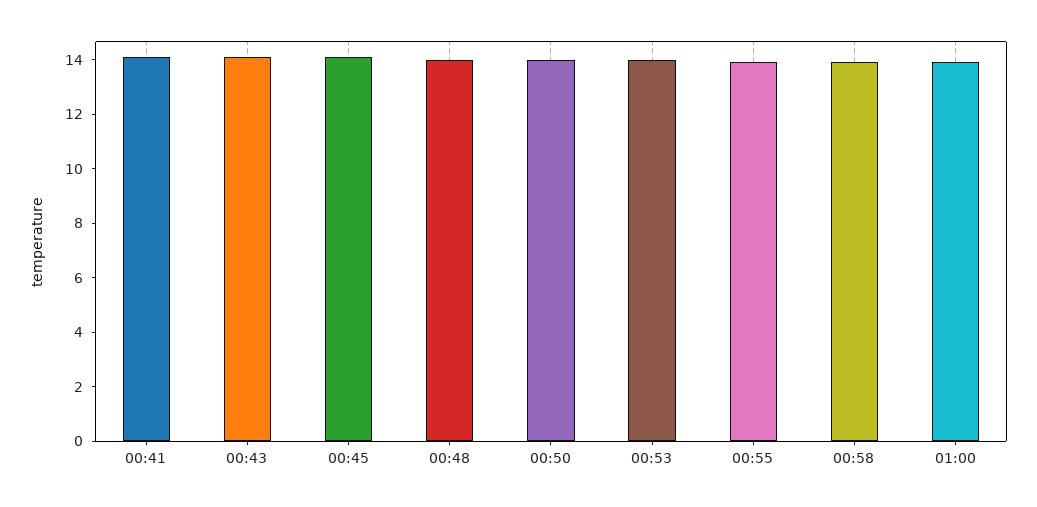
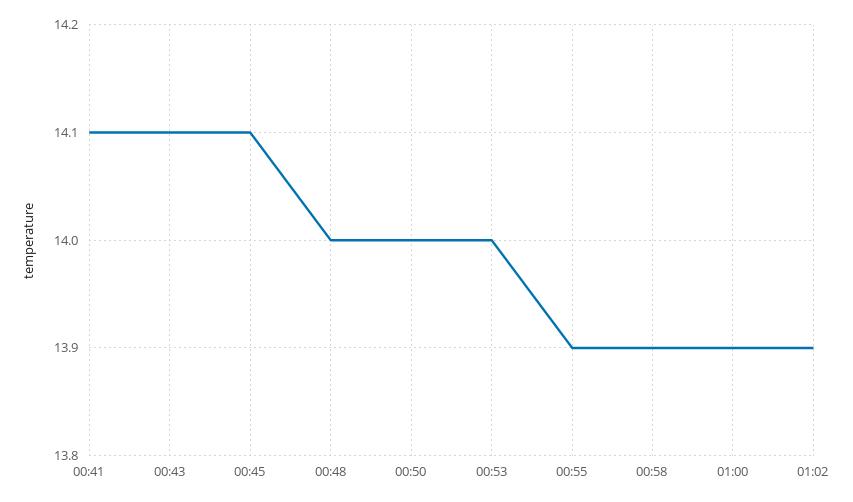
01:02: none -> 13.9

